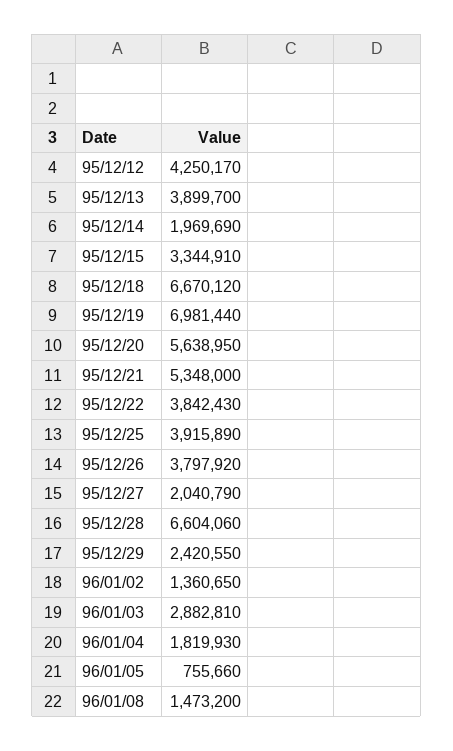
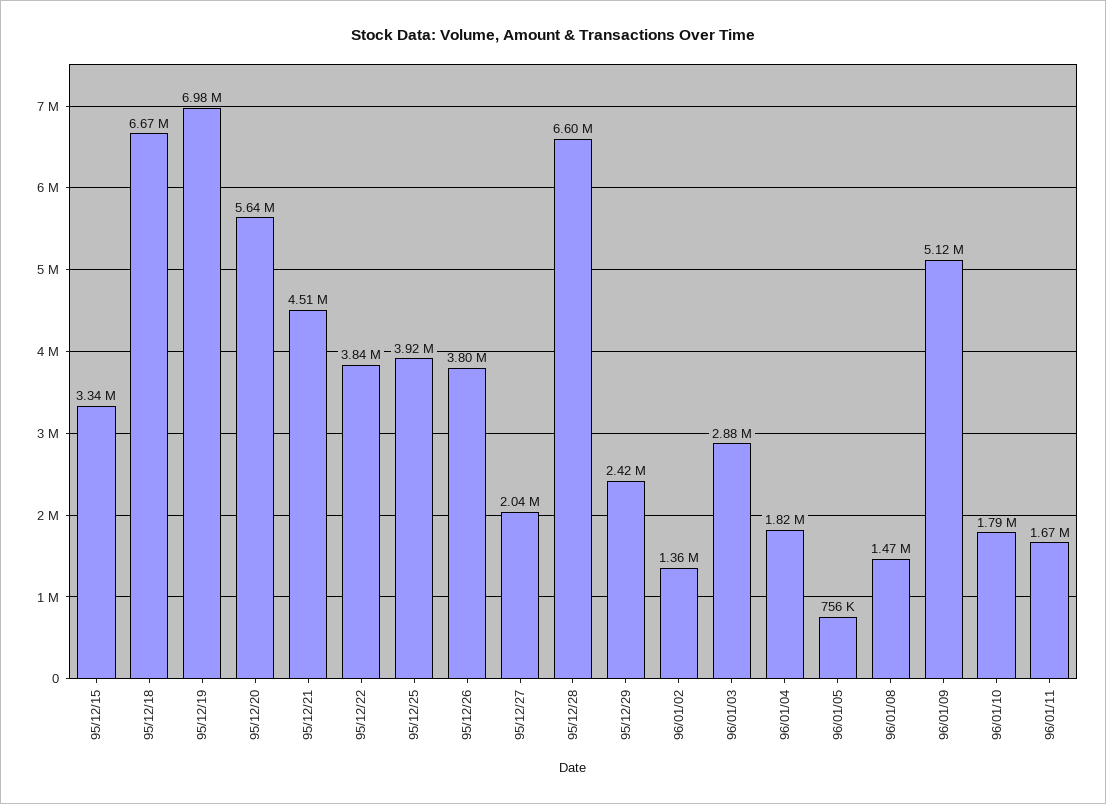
95/12/12: 4250170 -> none
95/12/13: 3899700 -> none
95/12/14: 1969690 -> none
95/12/21: 5348000 -> 4510000
96/01/09: none -> 5120000
96/01/10: none -> 1790000
96/01/11: none -> 1670000

